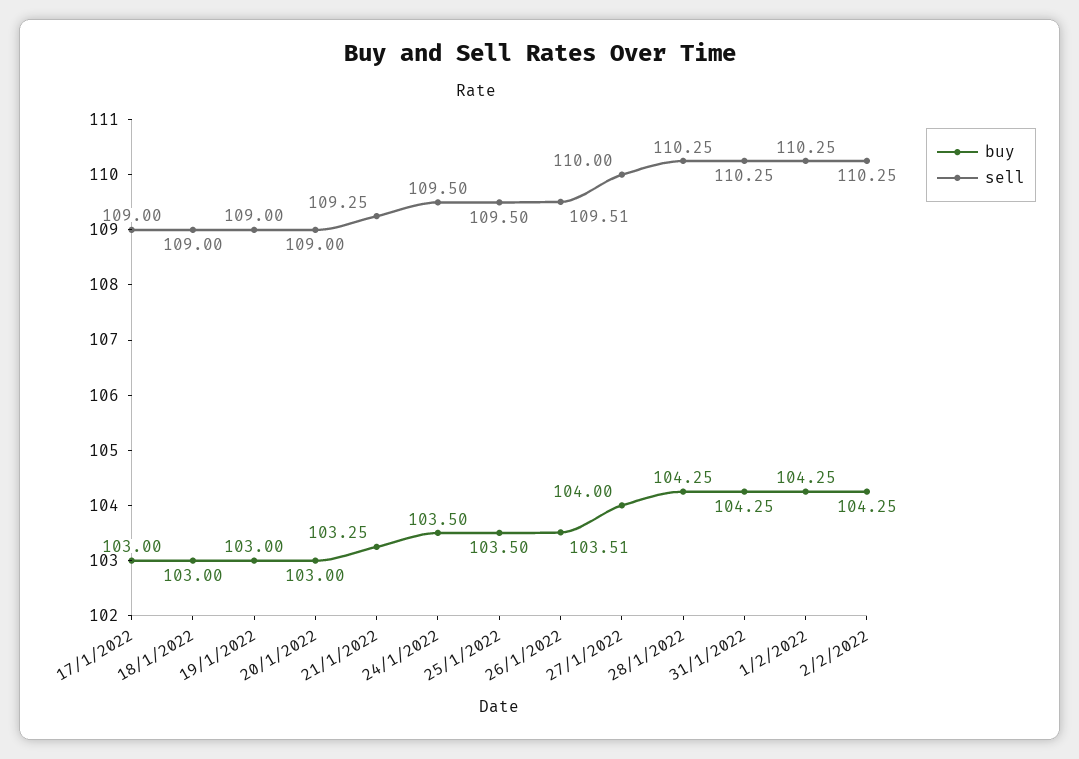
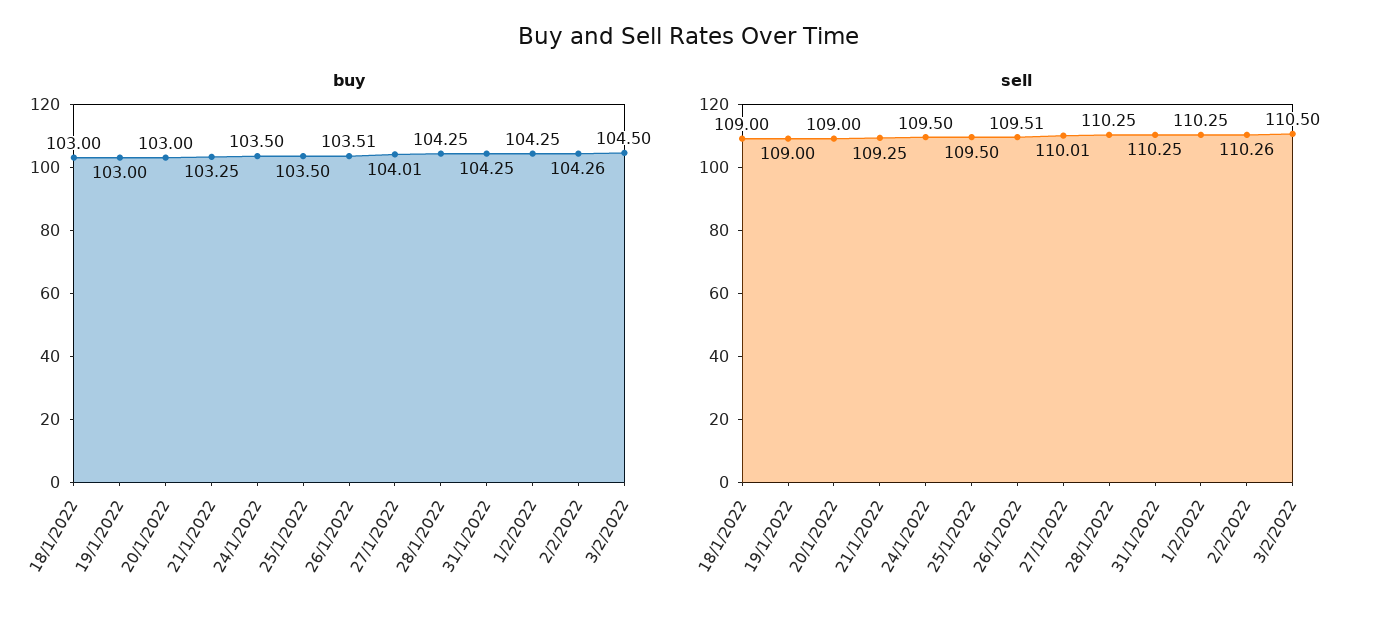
buy, 17/1/2022: 103 -> none
sell, 17/1/2022: 109 -> none
buy, 27/1/2022: 104 -> 104.01
sell, 27/1/2022: 110 -> 110.01
buy, 2/2/2022: 104.25 -> 104.26
sell, 2/2/2022: 110.25 -> 110.26
buy, 3/2/2022: none -> 104.5
sell, 3/2/2022: none -> 110.5

